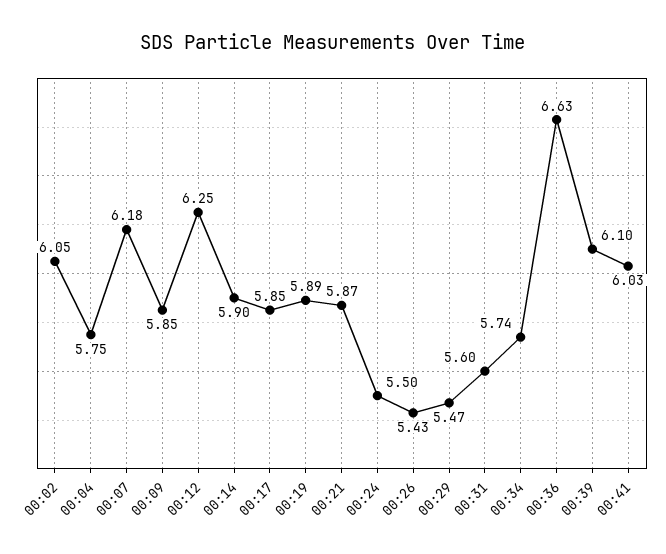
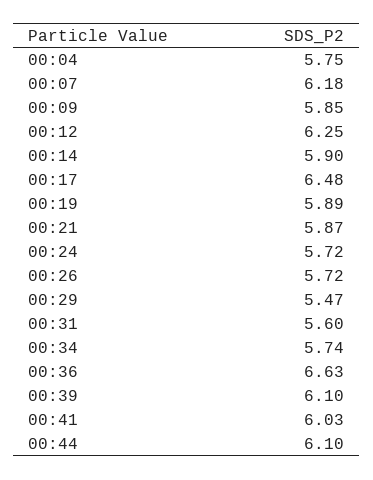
00:02: 6.05 -> none
00:17: 5.85 -> 6.48
00:24: 5.5 -> 5.72
00:26: 5.43 -> 5.72
00:44: none -> 6.1

